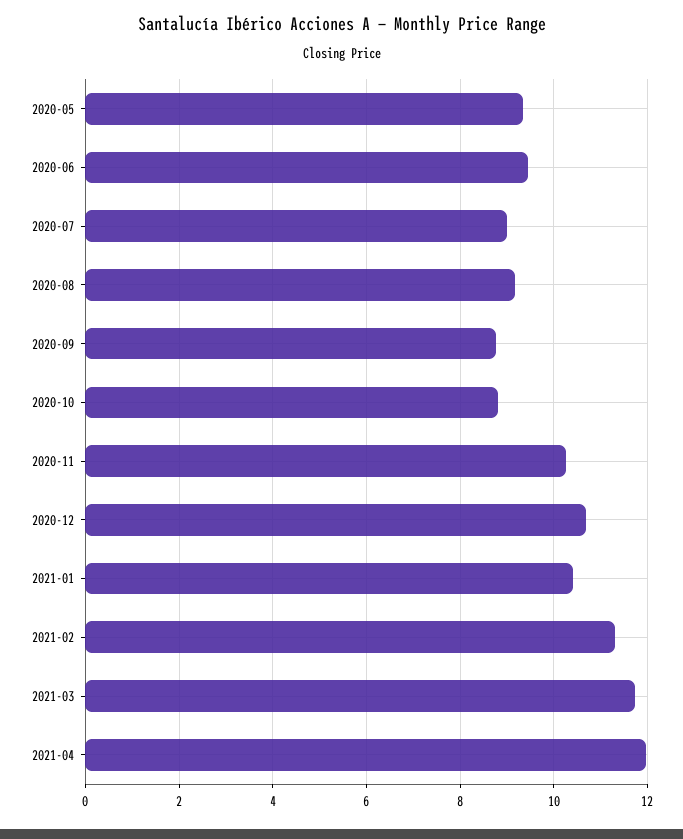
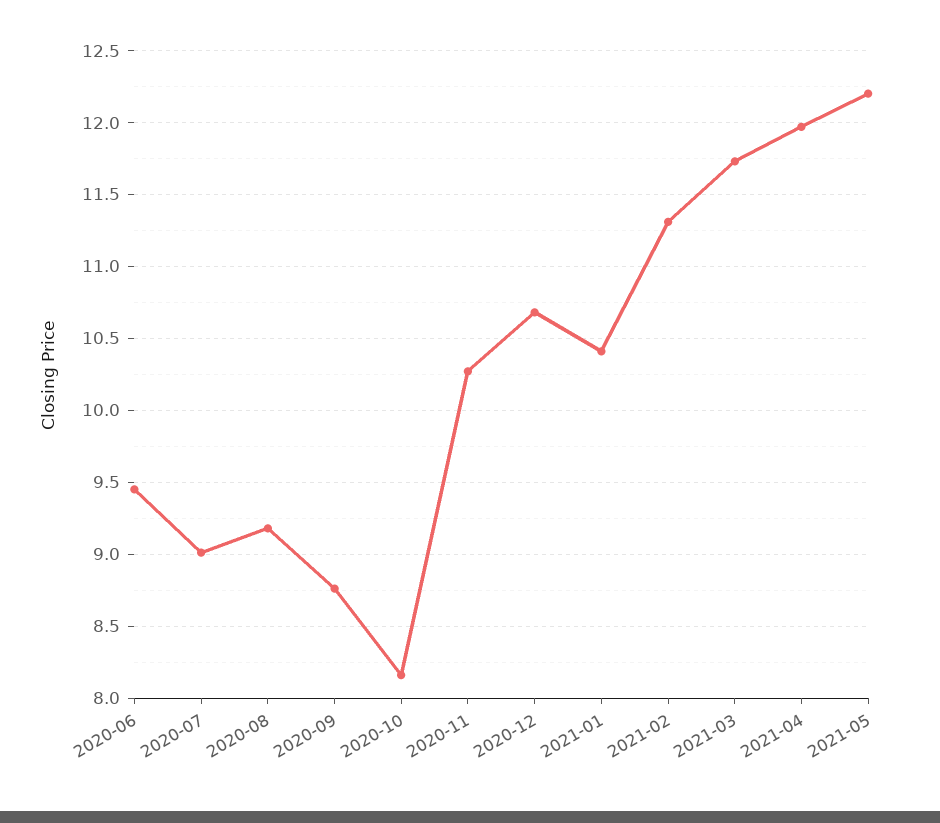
2020-05: 9.4 -> none
2020-10: 8.8 -> 8.15
2021-05: none -> 12.2

